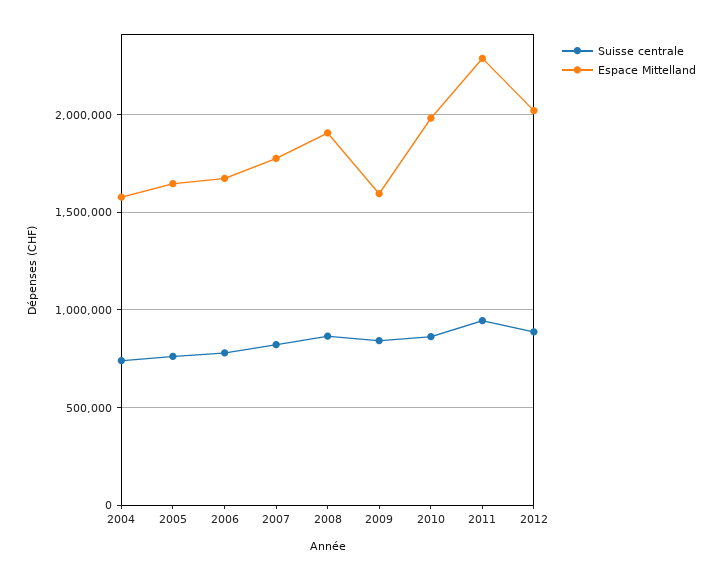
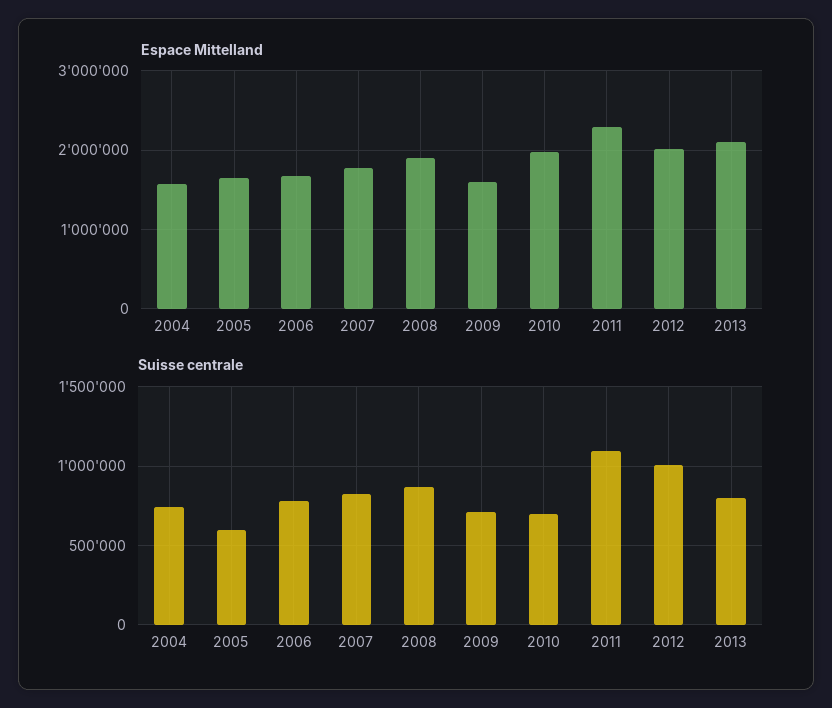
Suisse centrale, 2005: 750000 -> 600000
Suisse centrale, 2009: 850000 -> 700000
Suisse centrale, 2010: 850000 -> 700000
Suisse centrale, 2011: 950000 -> 1100000
Suisse centrale, 2012: 900000 -> 1000000
Espace Mittelland, 2013: none -> 2100000
Suisse centrale, 2013: none -> 800000

